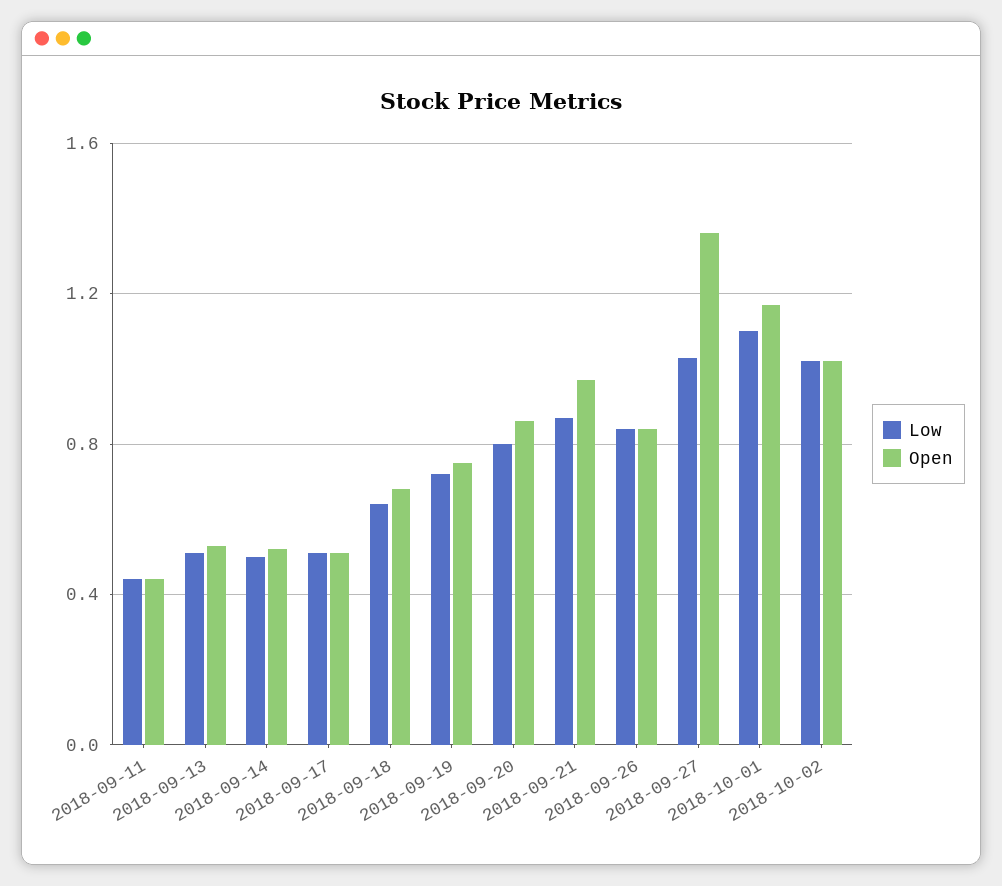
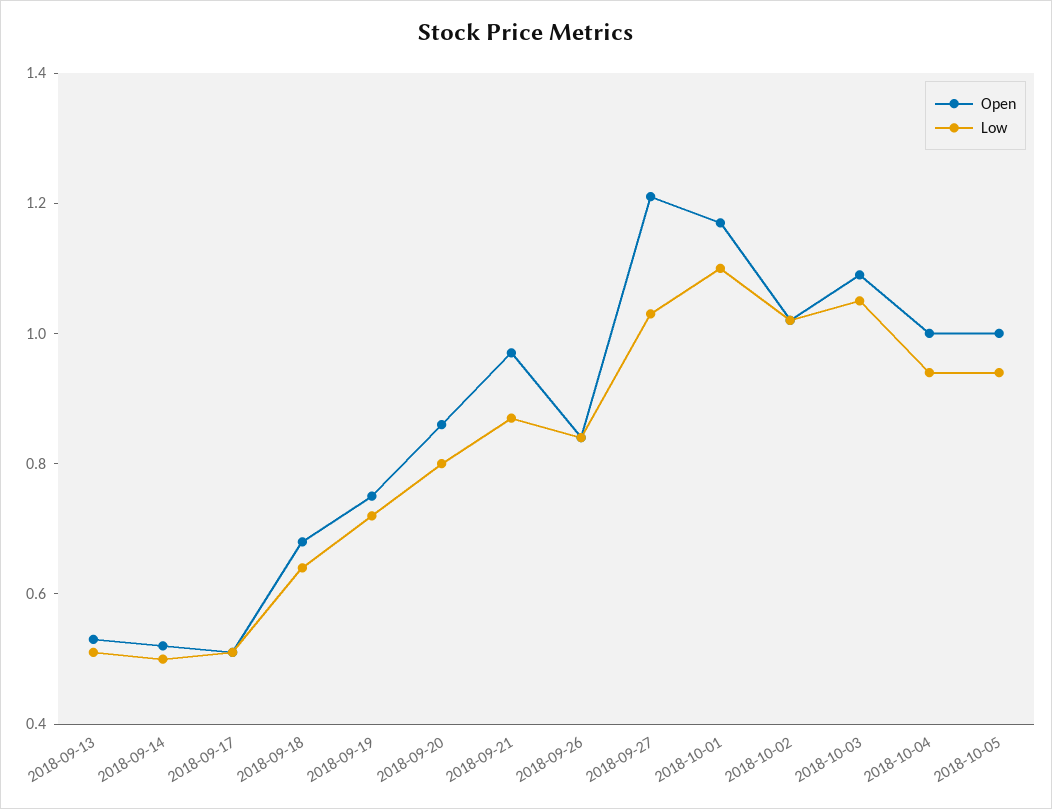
Low, 2018-09-11: 0.45 -> none
Open, 2018-09-11: 0.45 -> none
Open, 2018-09-27: 1.35 -> 1.2
Open, 2018-10-03: none -> 1.1
Low, 2018-10-03: none -> 1.05
Open, 2018-10-04: none -> 1
Low, 2018-10-04: none -> 0.95
Open, 2018-10-05: none -> 1
Low, 2018-10-05: none -> 0.95

